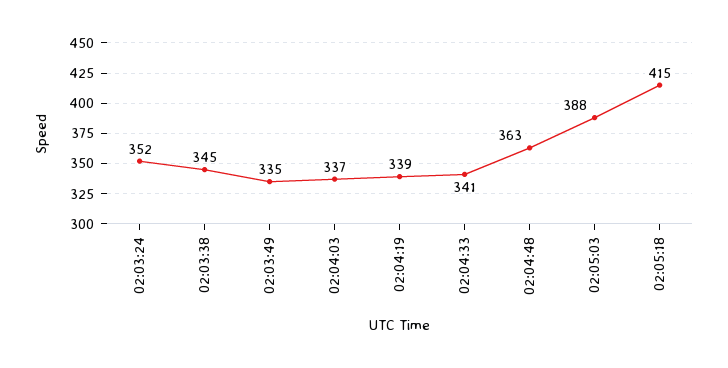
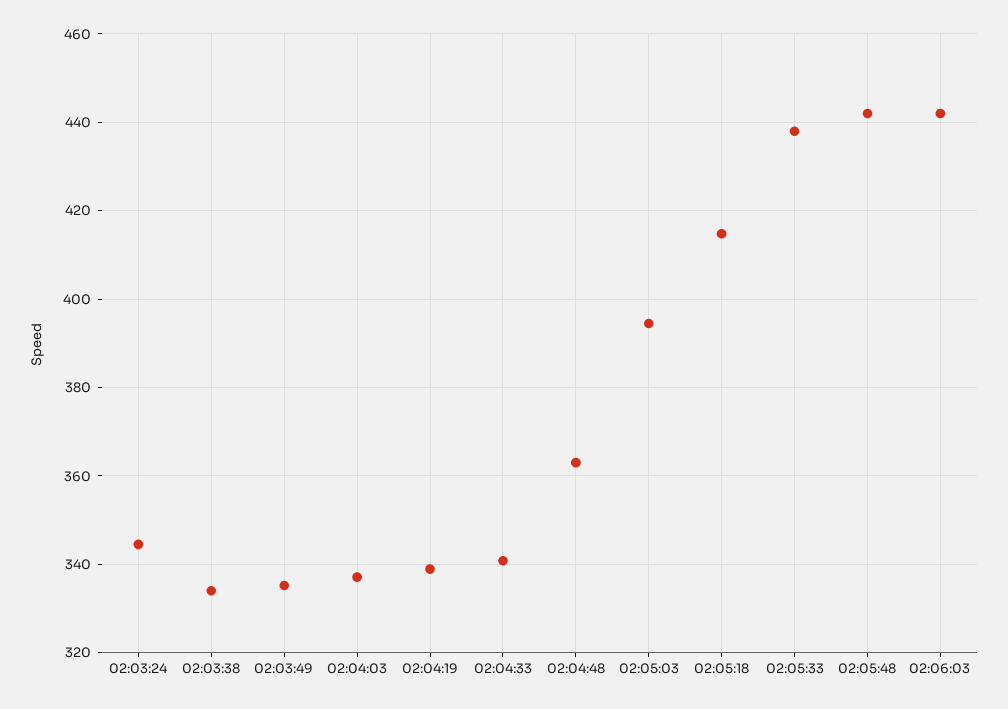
02:03:24: 352 -> 344
02:03:38: 345 -> 334
02:05:03: 388 -> 394
02:05:33: none -> 438
02:05:48: none -> 442
02:06:03: none -> 442

